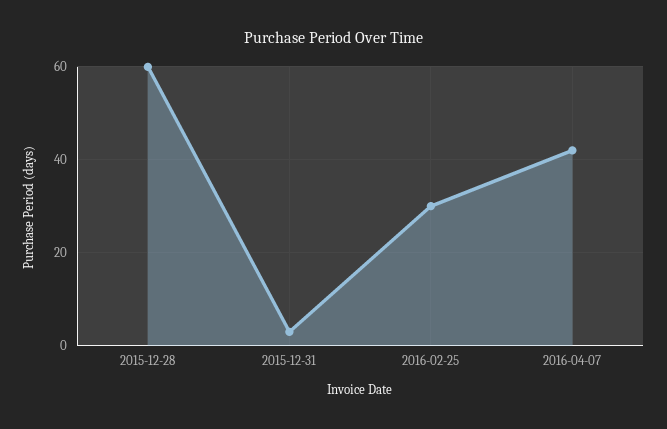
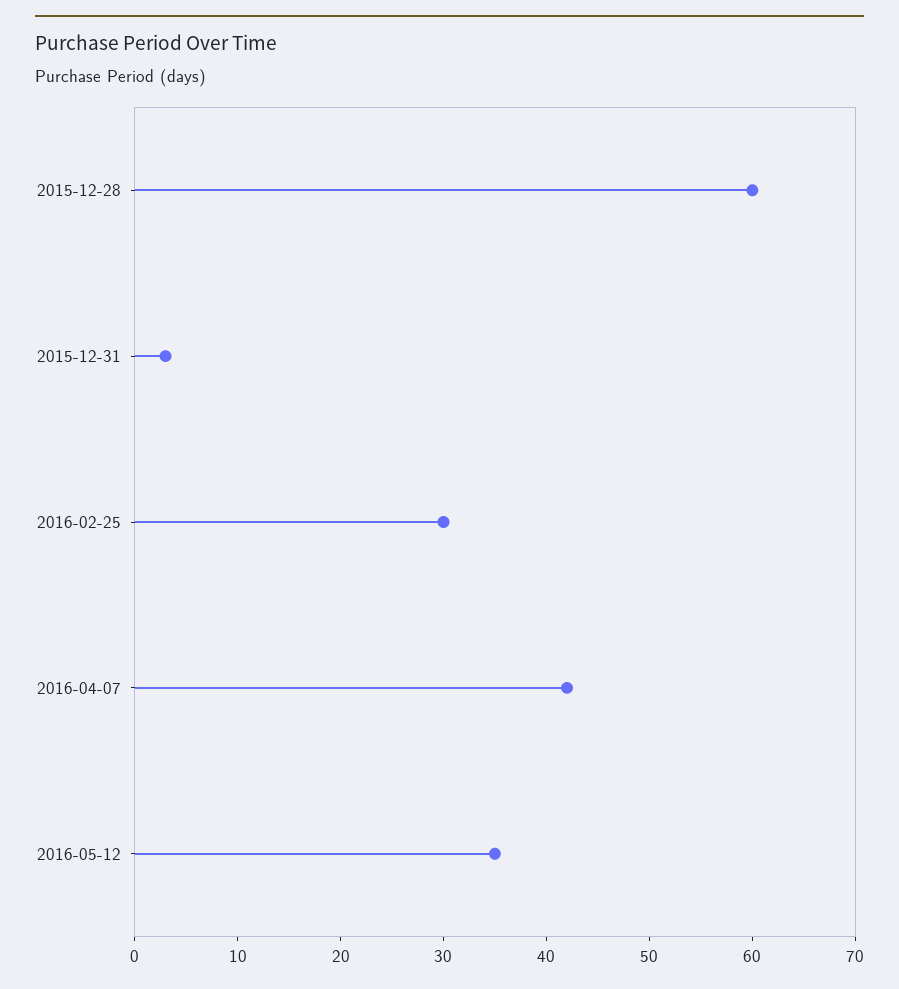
2016-05-12: none -> 35

